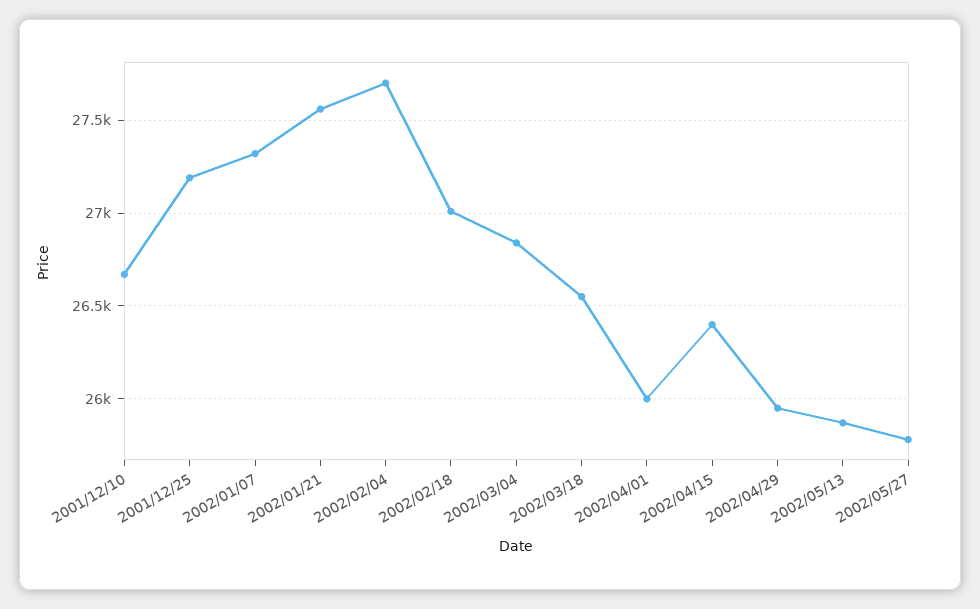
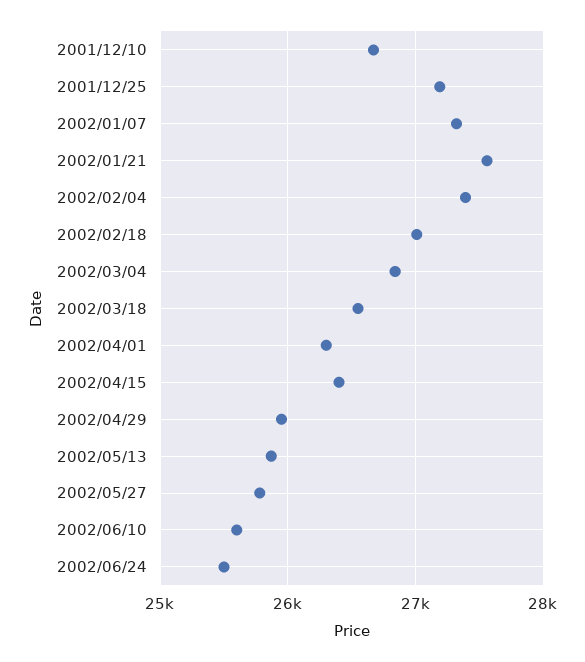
2002/02/04: 27700 -> 27400
2002/04/01: 26000 -> 26300
2002/06/10: none -> 25600
2002/06/24: none -> 25500

